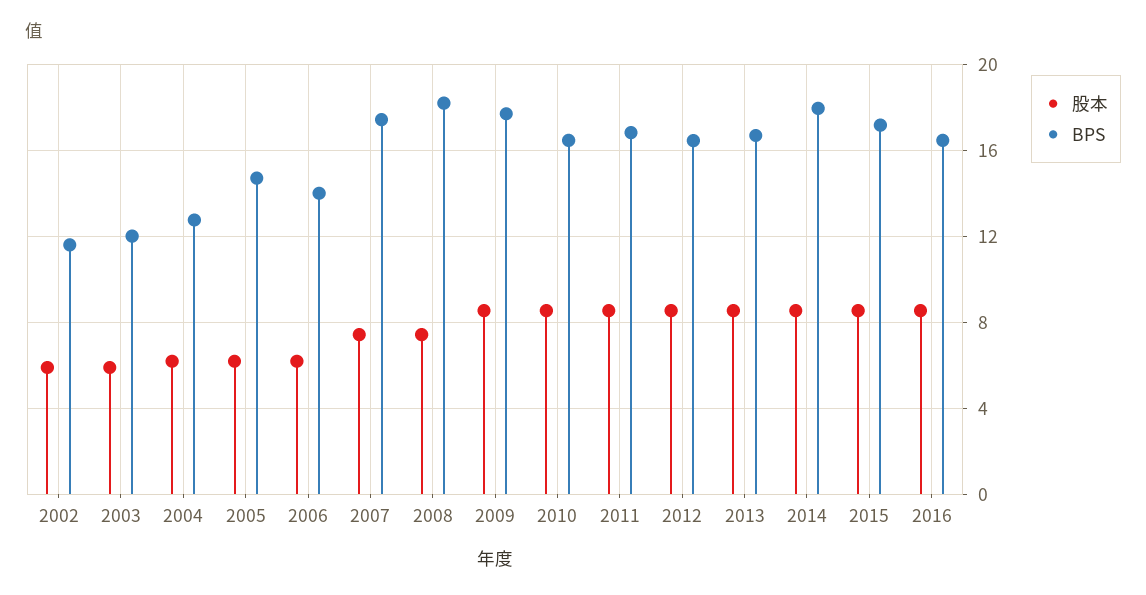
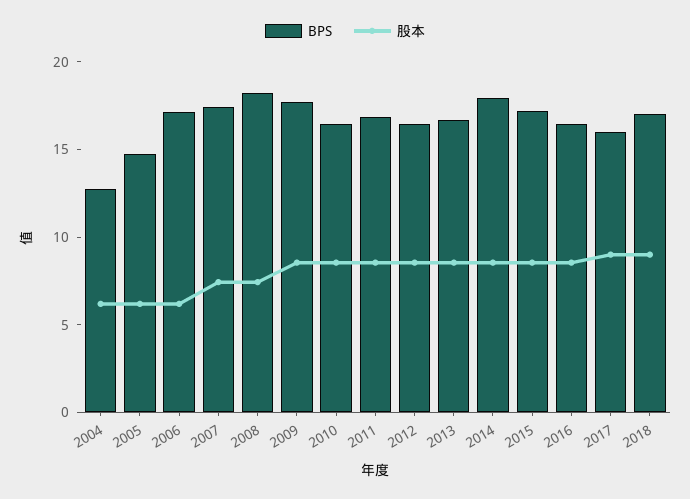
股本, 2002: 6 -> none
BPS, 2002: 11.5 -> none
股本, 2003: 6 -> none
BPS, 2003: 12 -> none
BPS, 2006: 14 -> 17
BPS, 2017: none -> 16
股本, 2017: none -> 9
BPS, 2018: none -> 17
股本, 2018: none -> 9

